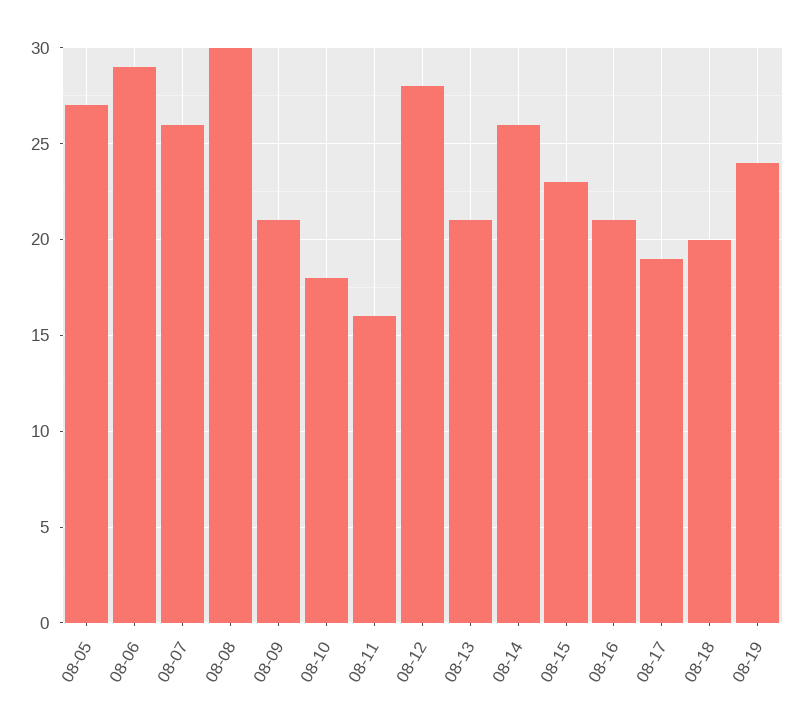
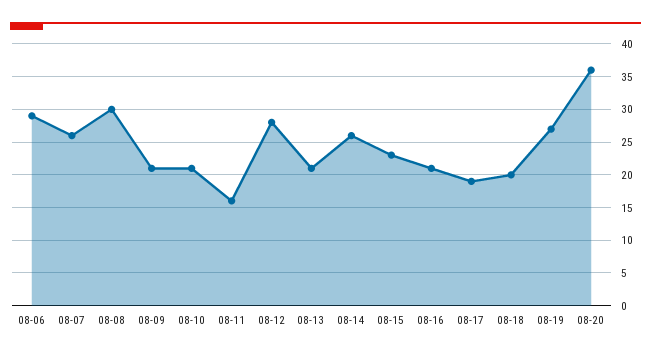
08-05: 27 -> none
08-10: 18 -> 21
08-19: 24 -> 27
08-20: none -> 36

